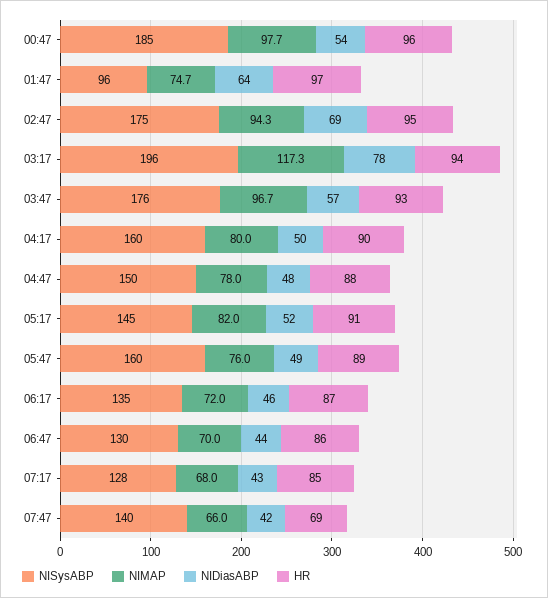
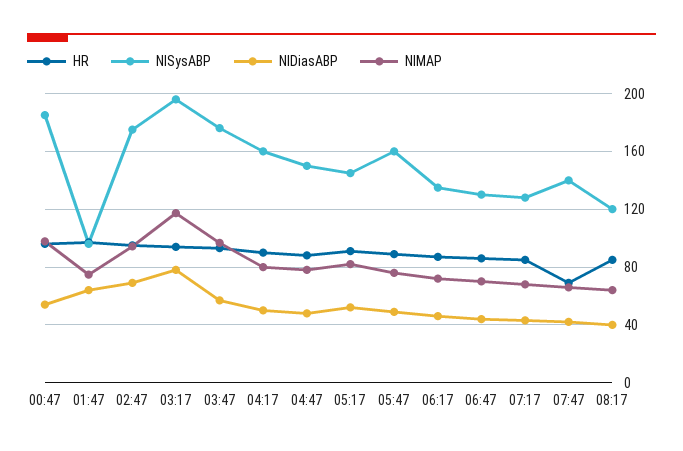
HR, 08:17: none -> 85
NISysABP, 08:17: none -> 120
NIDiasABP, 08:17: none -> 40
NIMAP, 08:17: none -> 65

